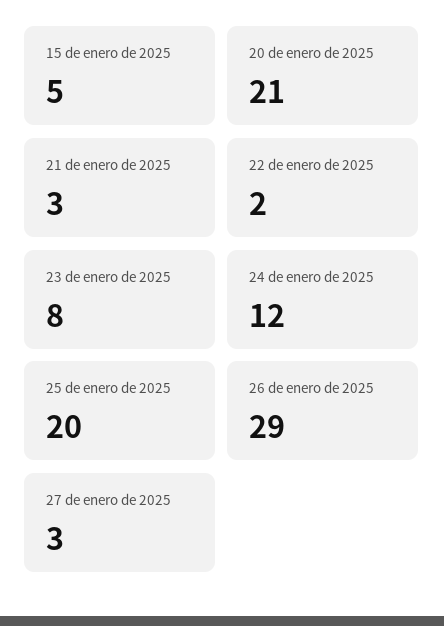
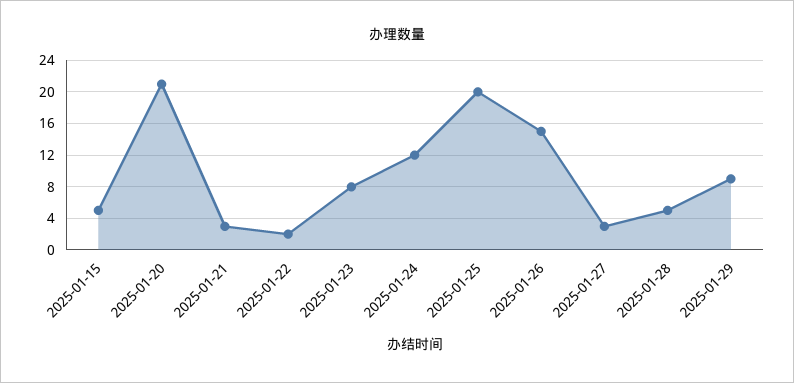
26 de enero de 2025: 29 -> 15
2025-01-28: none -> 5
2025-01-29: none -> 9

